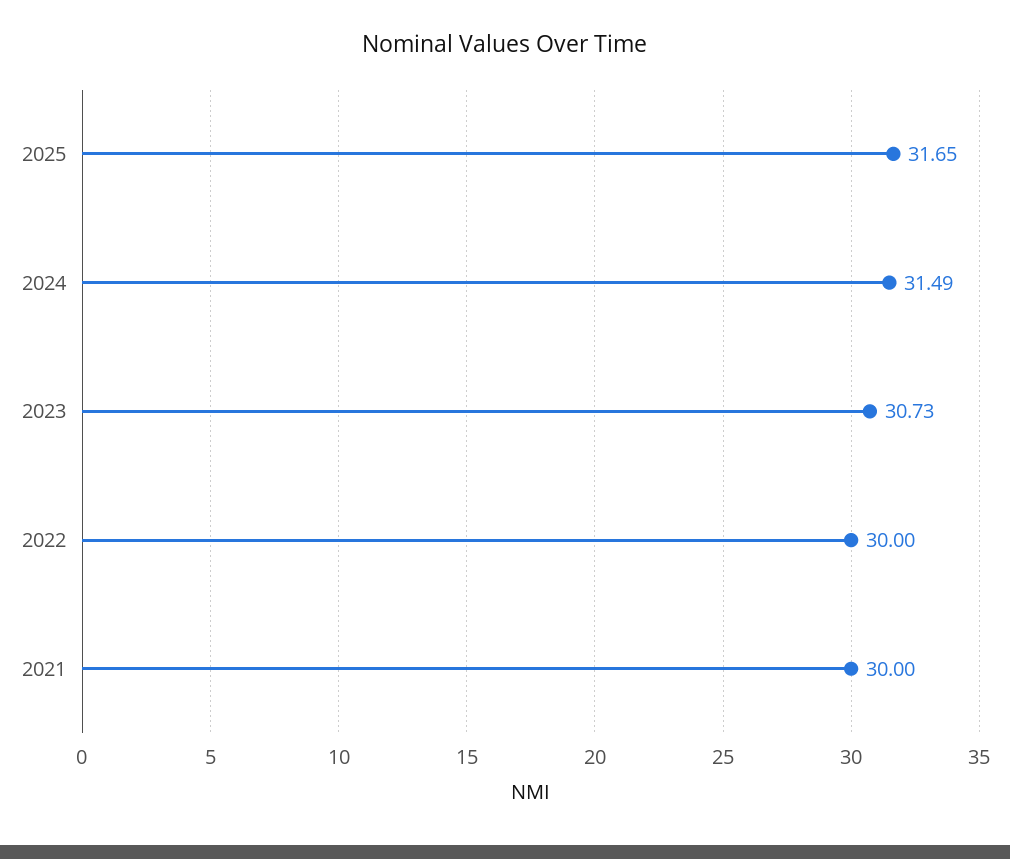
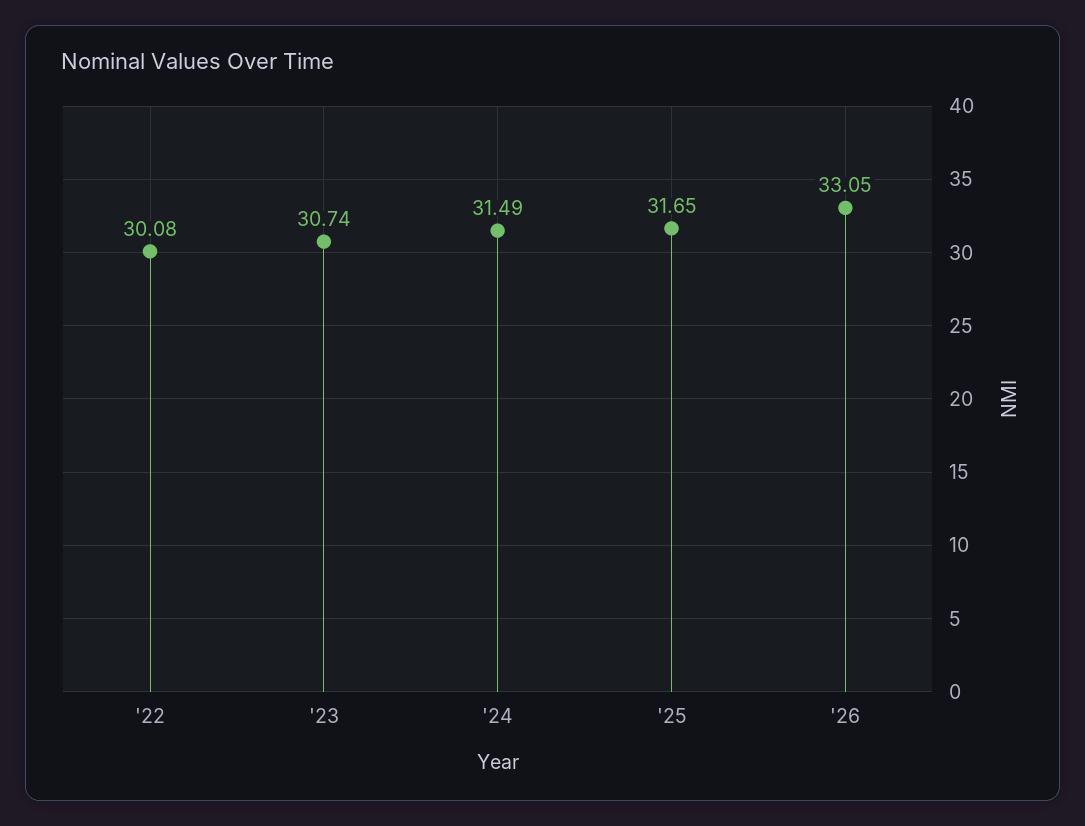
2023: 30.73 -> 30.74
2022: 30 -> 30.08
2021: 30 -> none
'26: none -> 33.05

